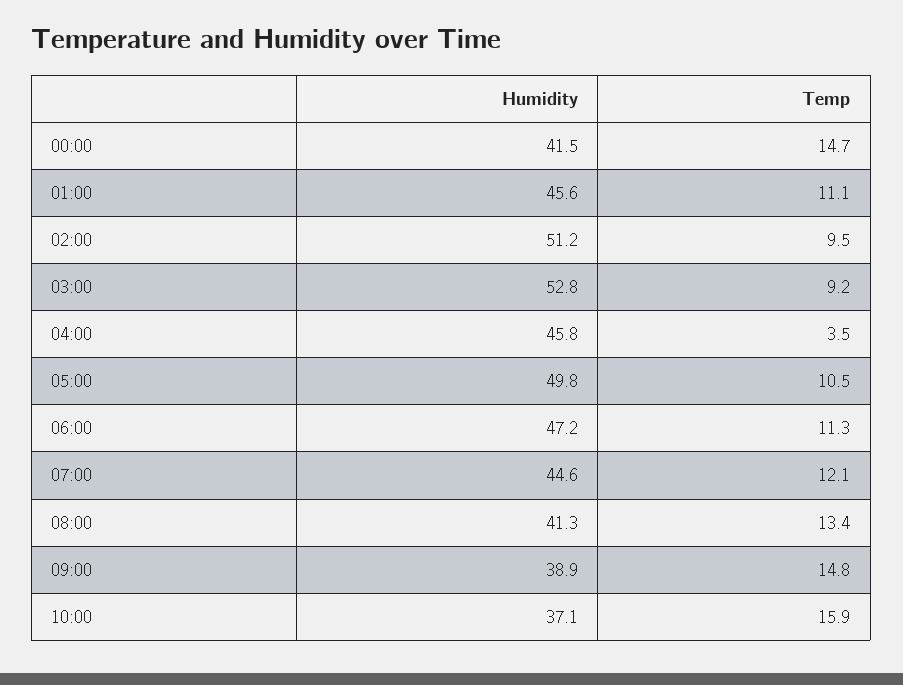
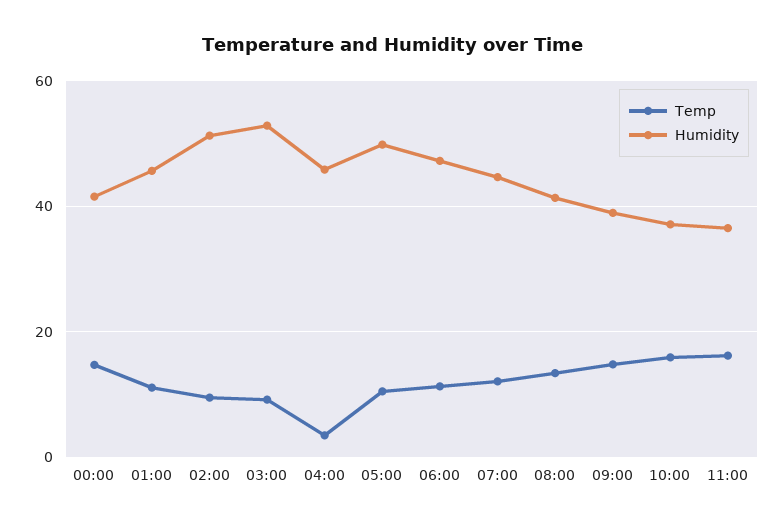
Temp, 11:00: none -> 16
Humidity, 11:00: none -> 36

